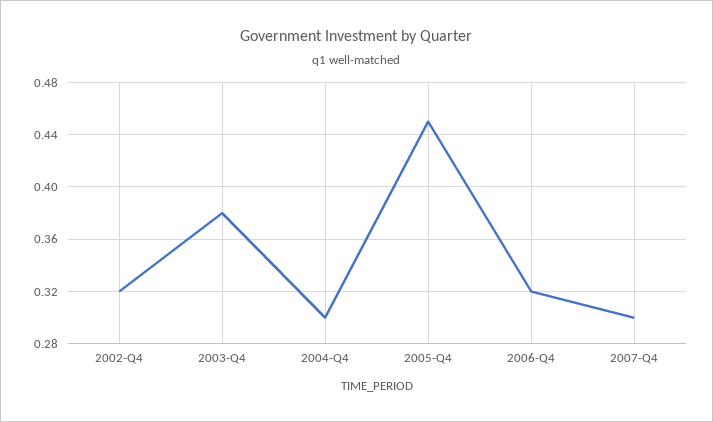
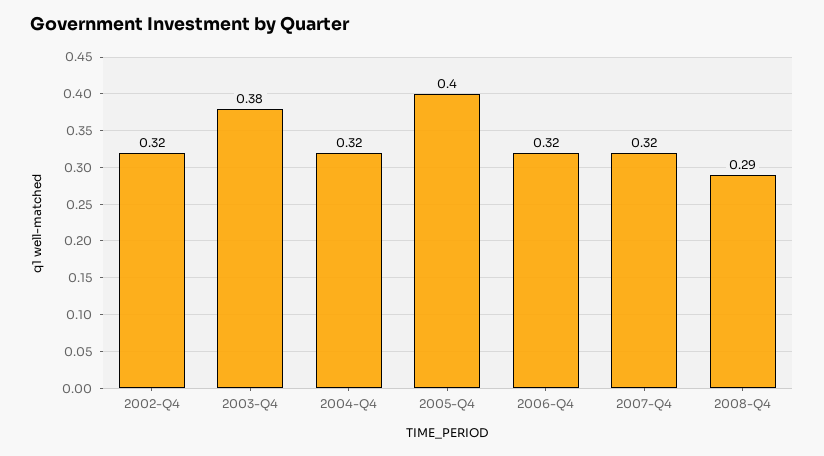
2004-Q4: 0.3 -> 0.32
2005-Q4: 0.45 -> 0.4
2007-Q4: 0.3 -> 0.32
2008-Q4: none -> 0.29

